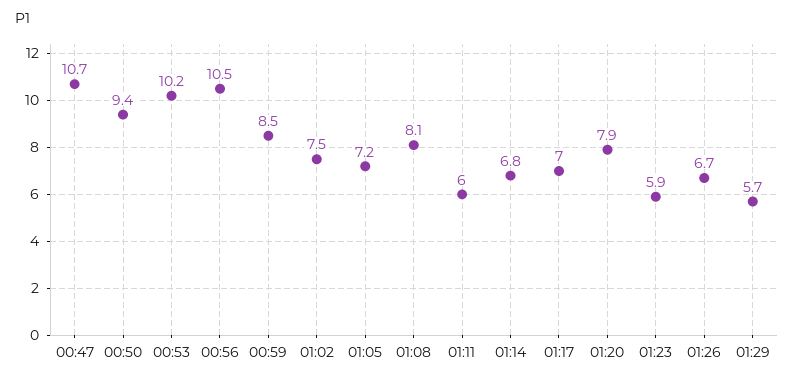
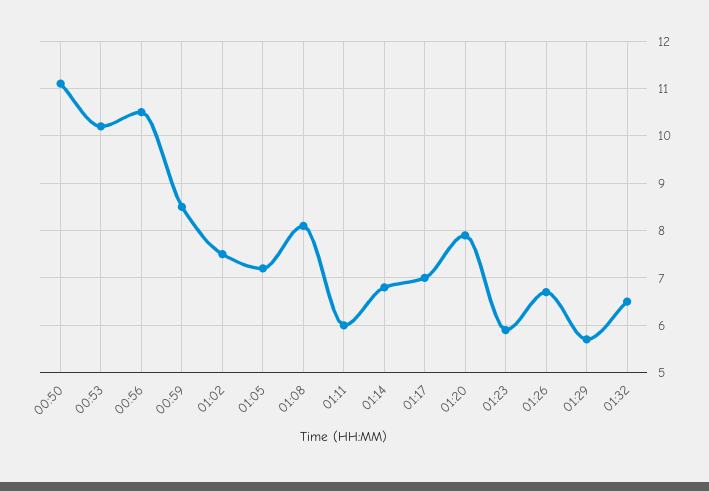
00:47: 10.7 -> none
00:50: 9.4 -> 11
01:32: none -> 6.5

